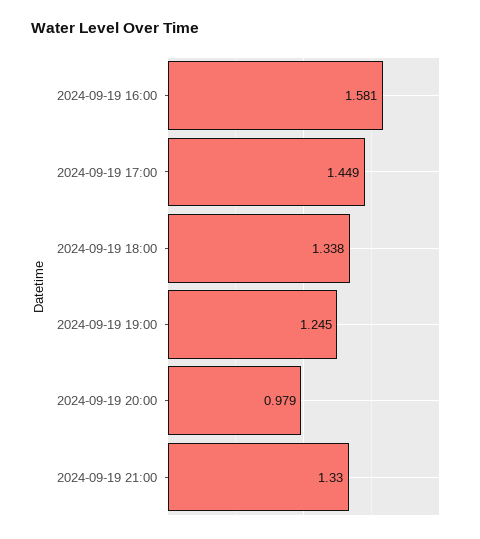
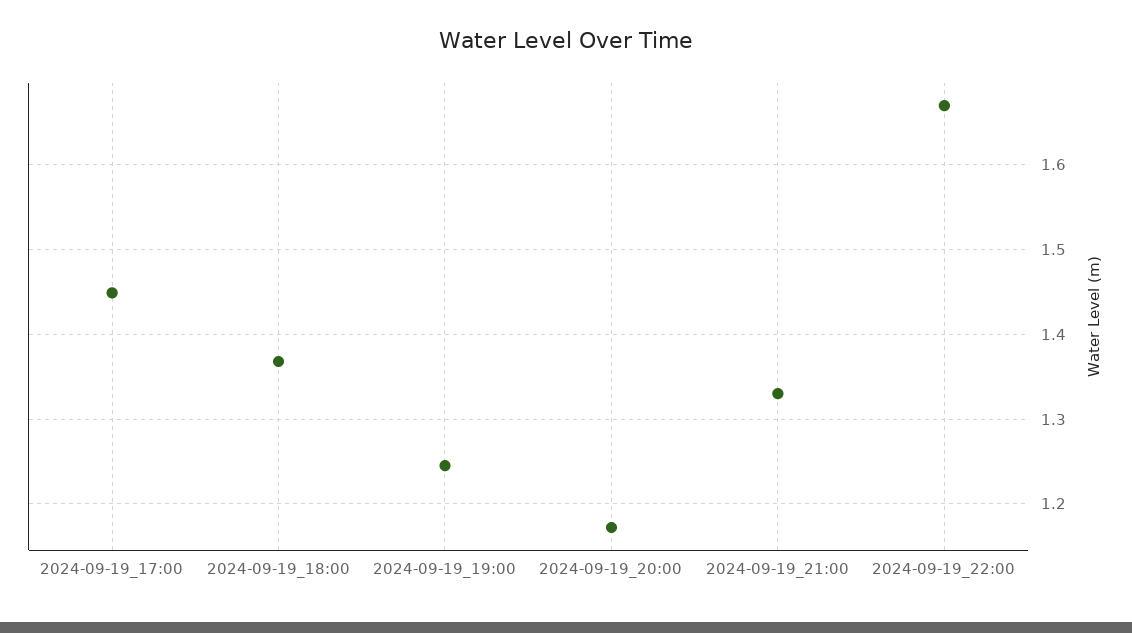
2024-09-19 16:00: 1.581 -> none
2024-09-19 18:00: 1.338 -> 1.37
2024-09-19 20:00: 0.979 -> 1.17
2024-09-19_22:00: none -> 1.67

